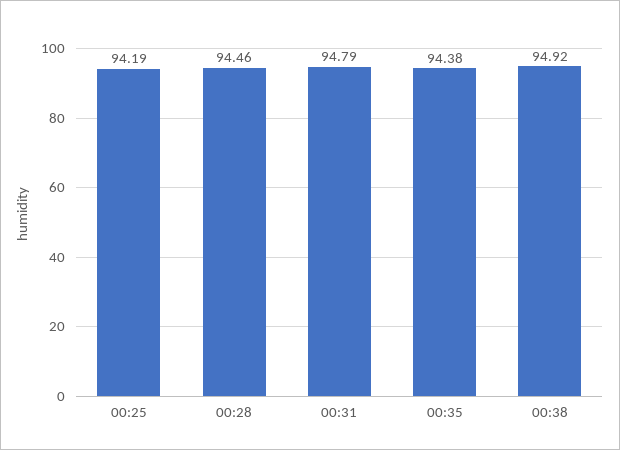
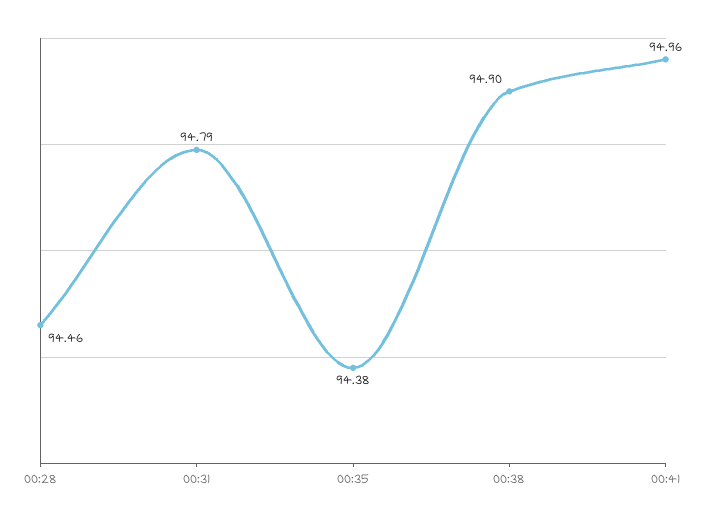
00:25: 94.19 -> none
00:38: 94.92 -> 94.9
00:41: none -> 94.96

